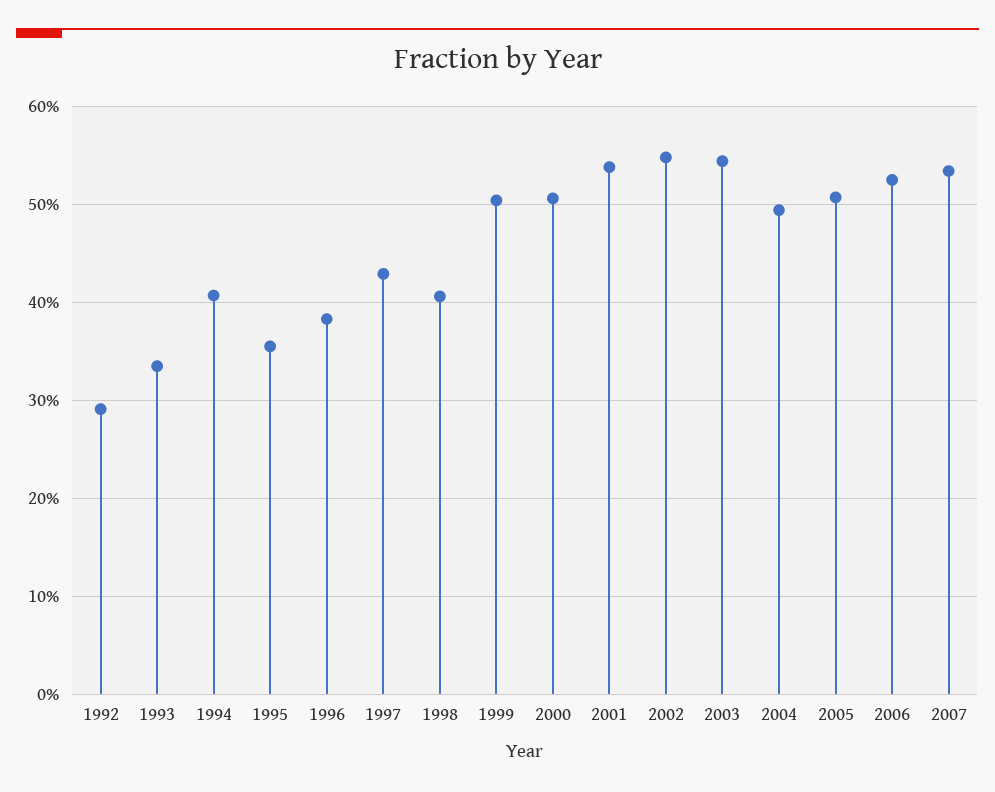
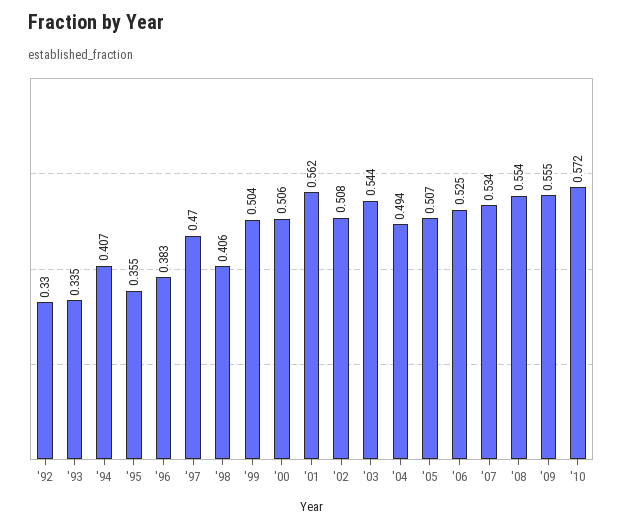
1992: 0.29 -> 0.33
1997: 0.43 -> 0.47
2001: 0.54 -> 0.562
2002: 0.55 -> 0.508
'08: none -> 0.554
'09: none -> 0.555
'10: none -> 0.572

